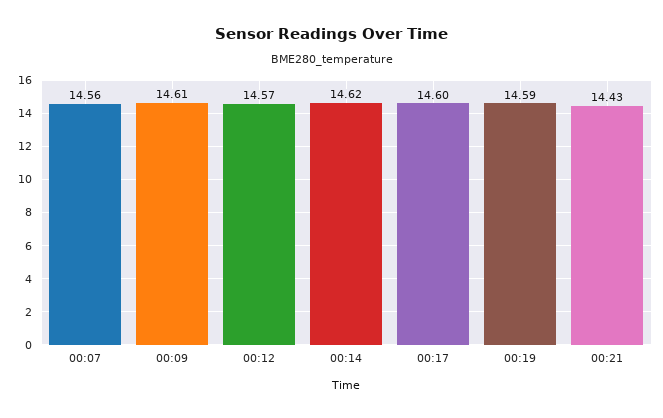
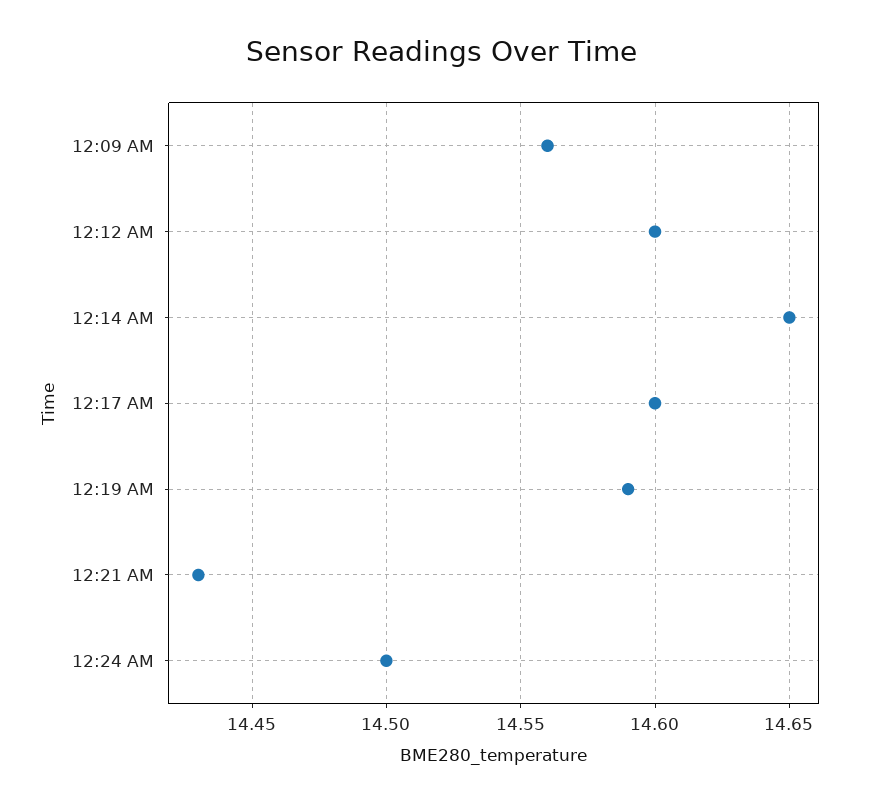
00:07: 14.56 -> none
00:09: 14.61 -> 14.56
00:12: 14.57 -> 14.6
00:14: 14.62 -> 14.65
12:24 AM: none -> 14.5

